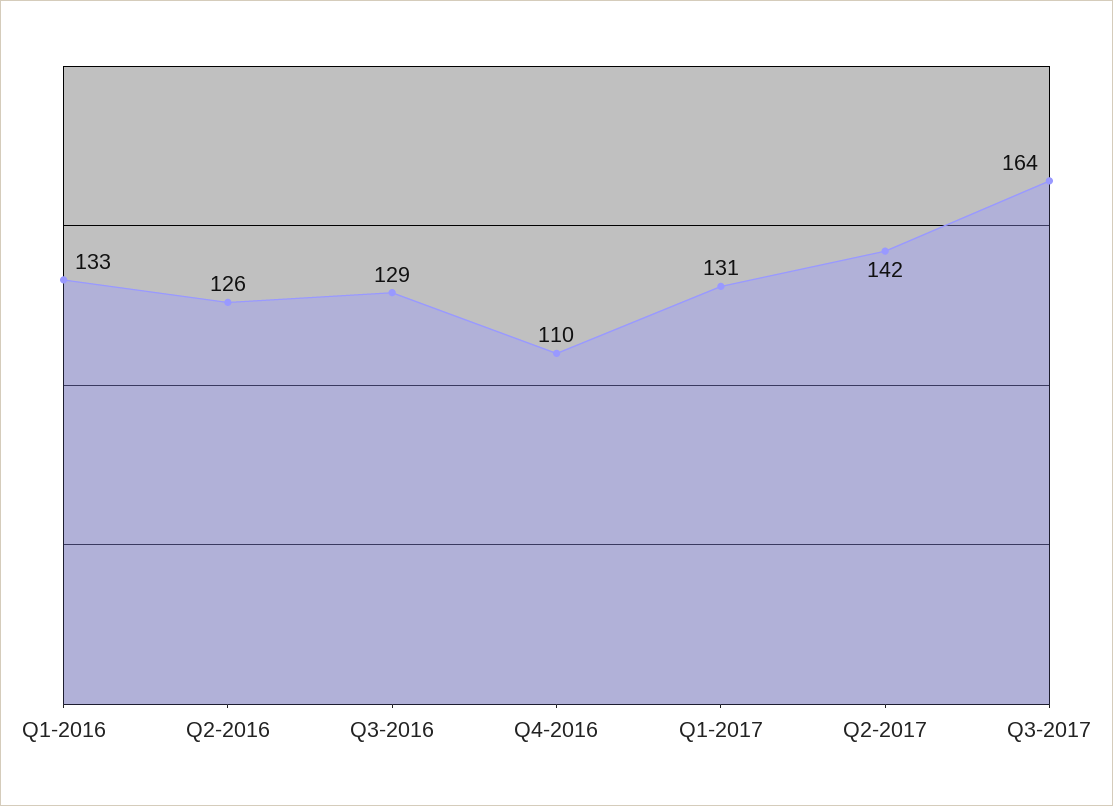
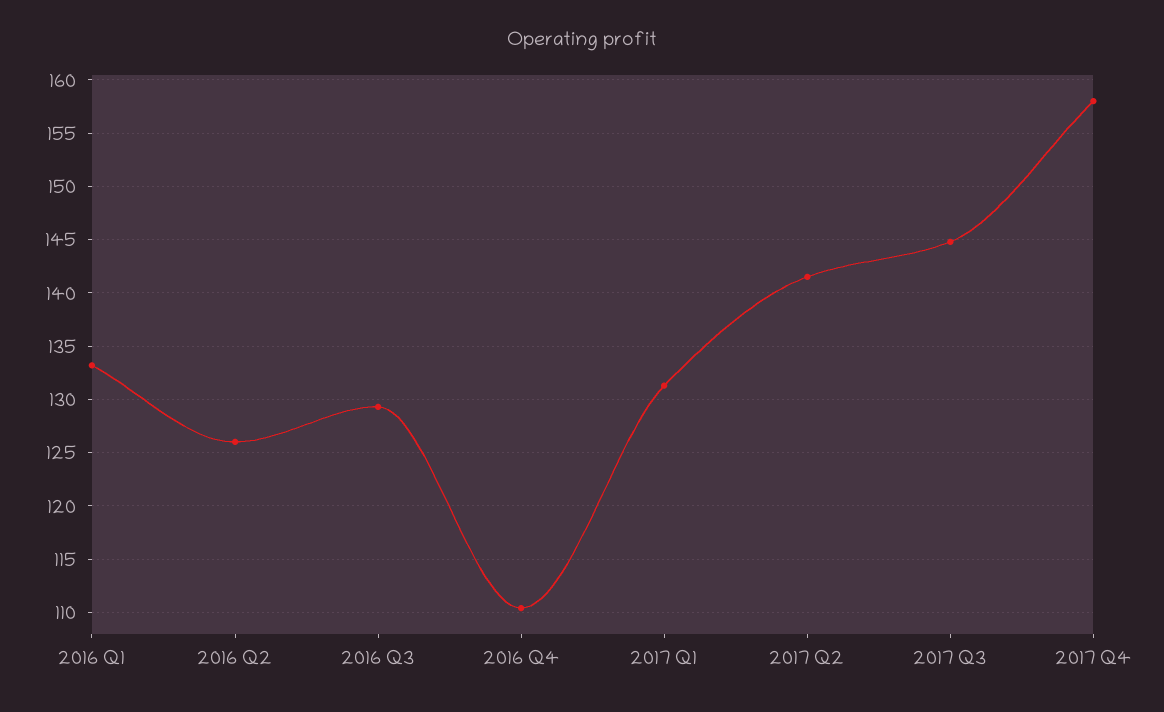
Q3-2017: 164 -> 145
2017 Q4: none -> 158

